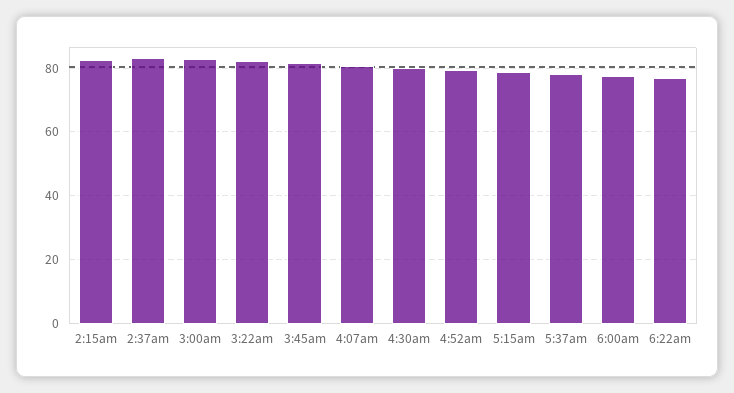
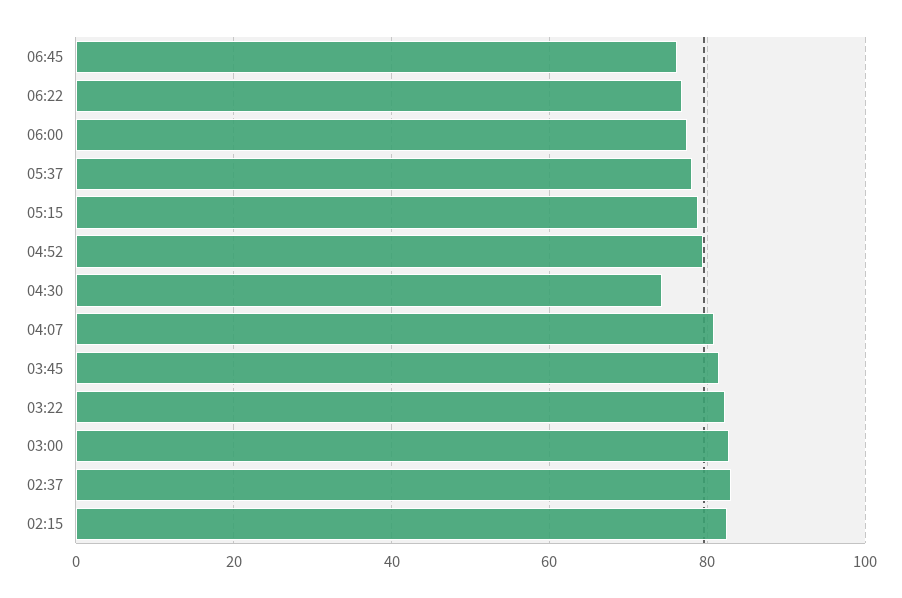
4:30am: 80 -> 74
06:45: none -> 76

